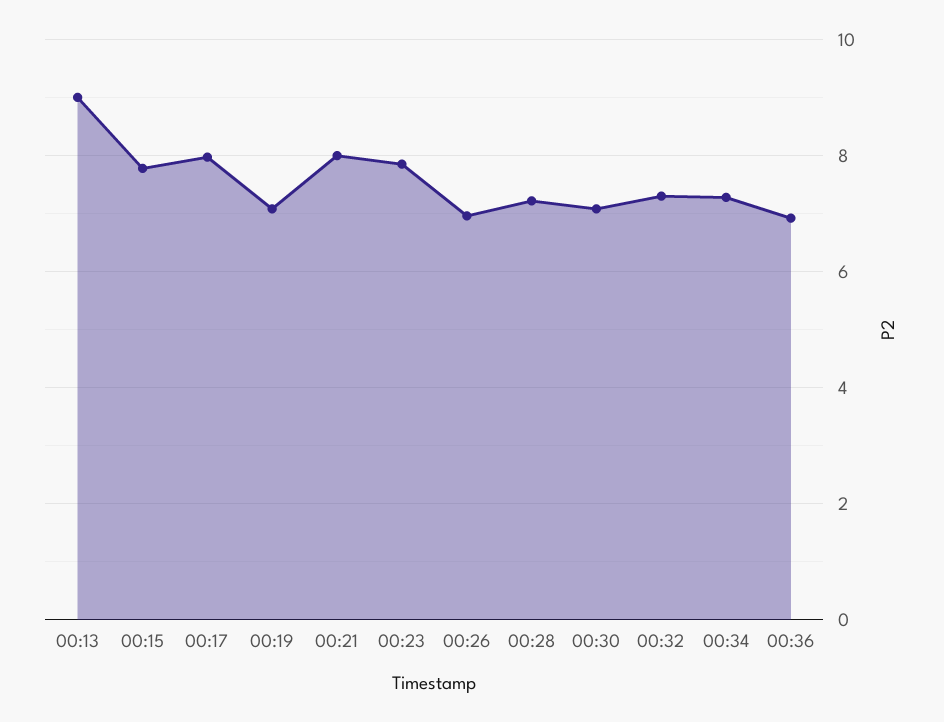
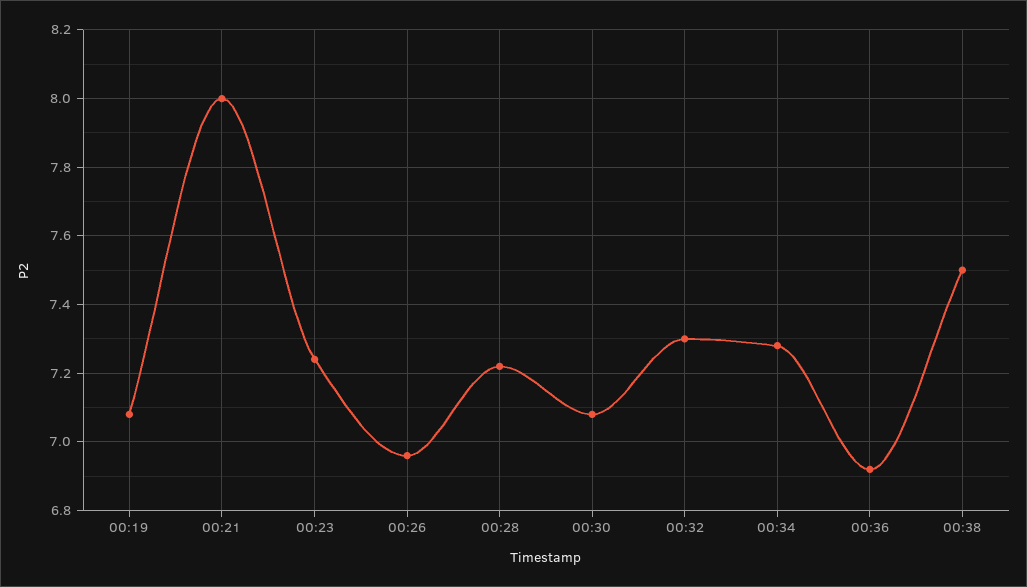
00:13: 9 -> none
00:15: 7.8 -> none
00:17: 8 -> none
00:23: 7.8 -> 7.25
00:38: none -> 7.5

